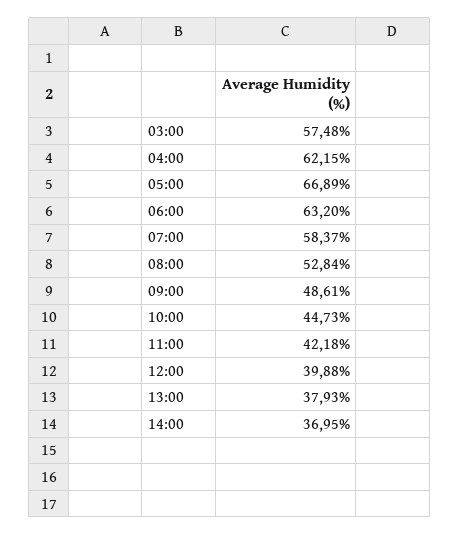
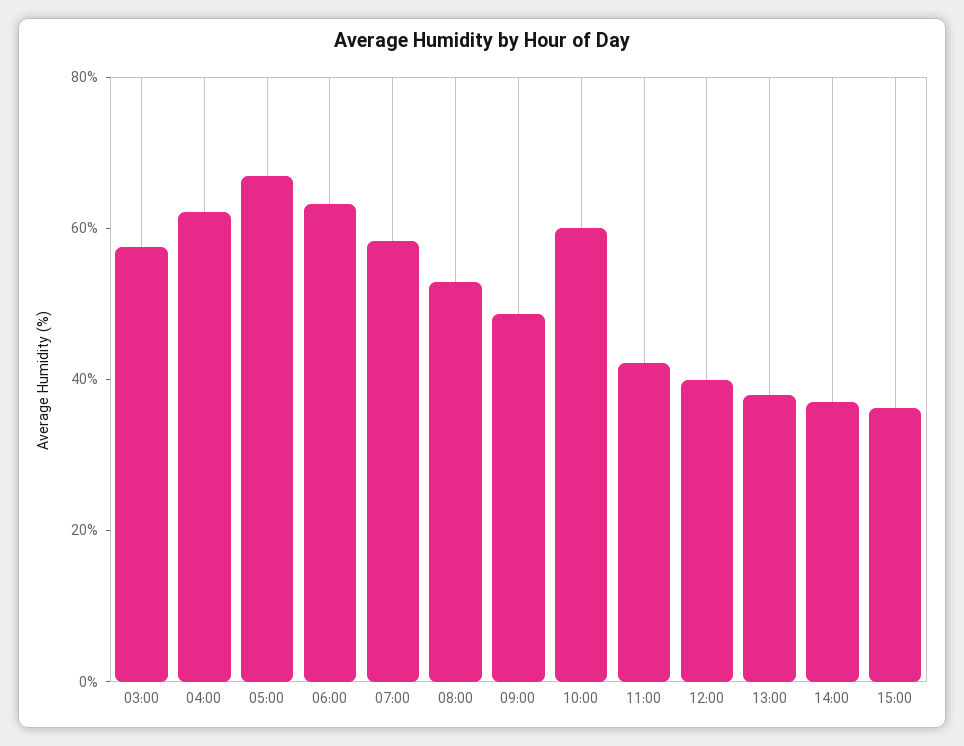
10:00: 44.73 -> 60
15:00: none -> 35

